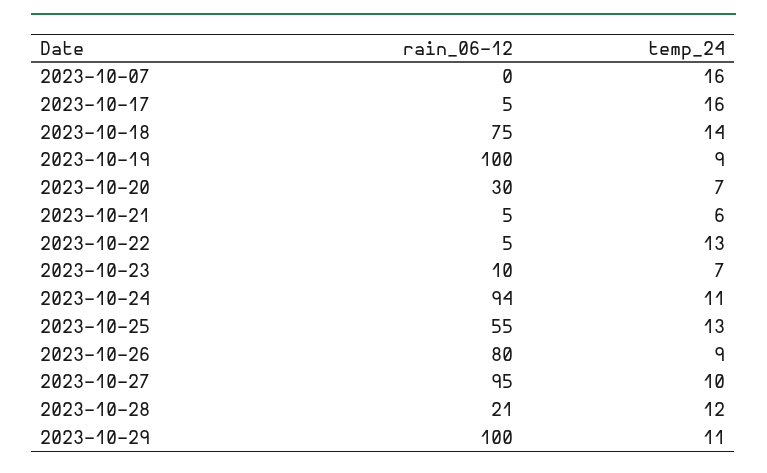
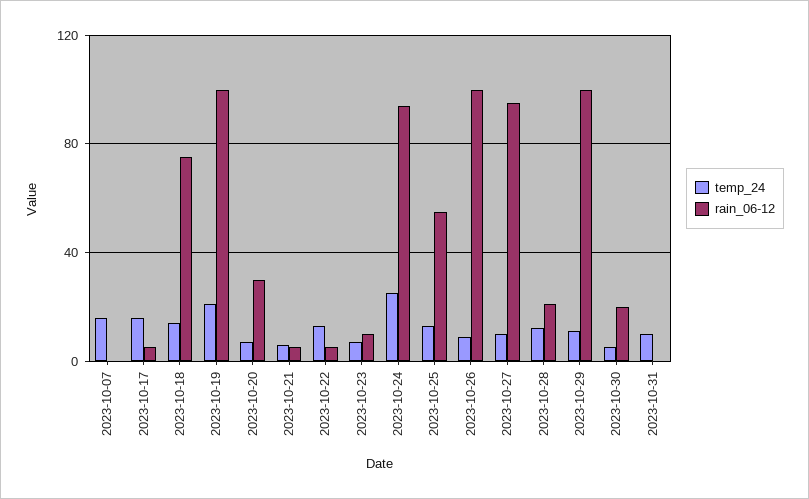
temp_24, 2023-10-19: 9 -> 20
temp_24, 2023-10-24: 11 -> 25
rain_06-12, 2023-10-26: 80 -> 100
temp_24, 2023-10-30: none -> 5
rain_06-12, 2023-10-30: none -> 20
temp_24, 2023-10-31: none -> 10
rain_06-12, 2023-10-31: none -> 0

